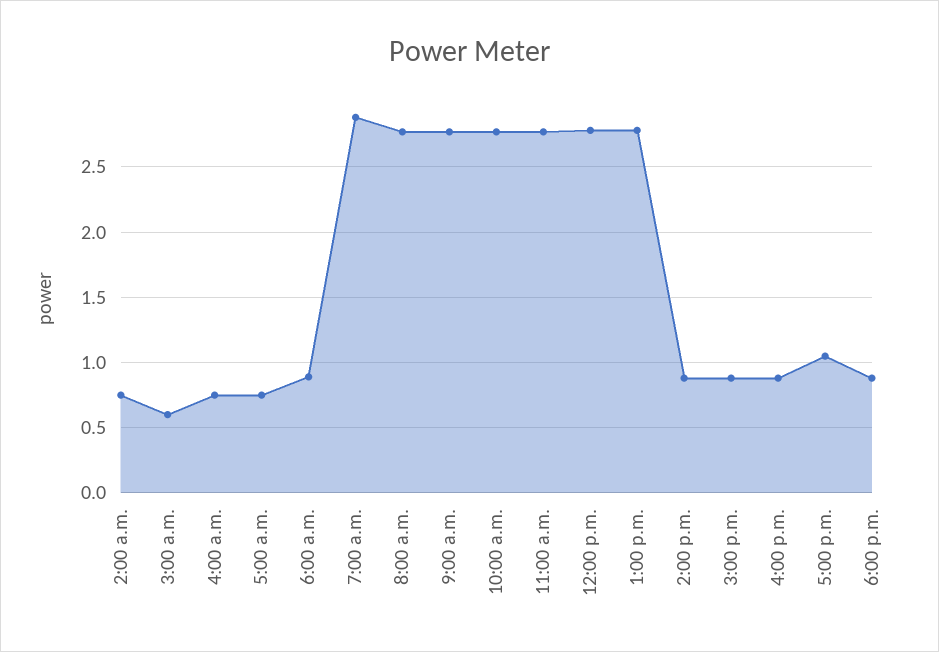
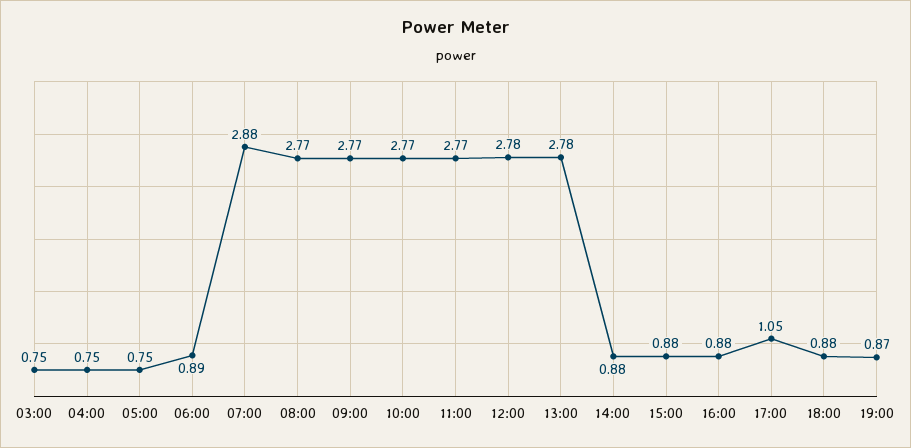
2:00 a.m.: 0.75 -> none
3:00 a.m.: 0.6 -> 0.75
19:00: none -> 0.87

